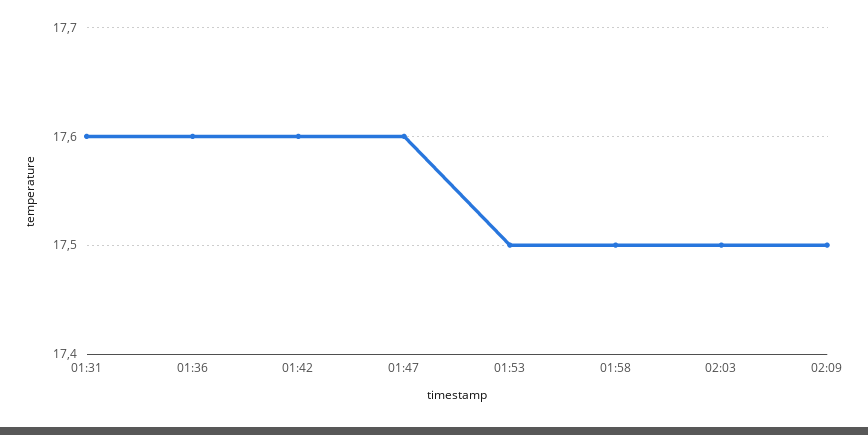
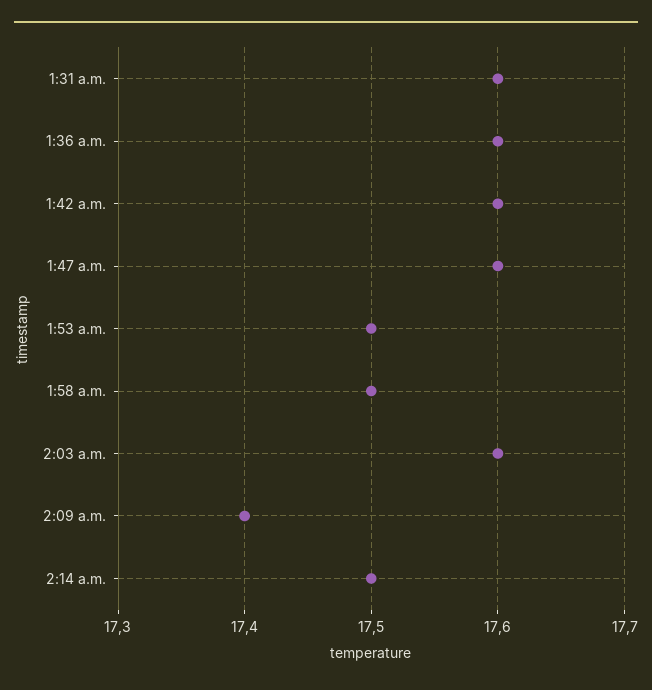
02:03: 17.5 -> 17.6
02:09: 17.5 -> 17.4
2:14 a.m.: none -> 17.5

